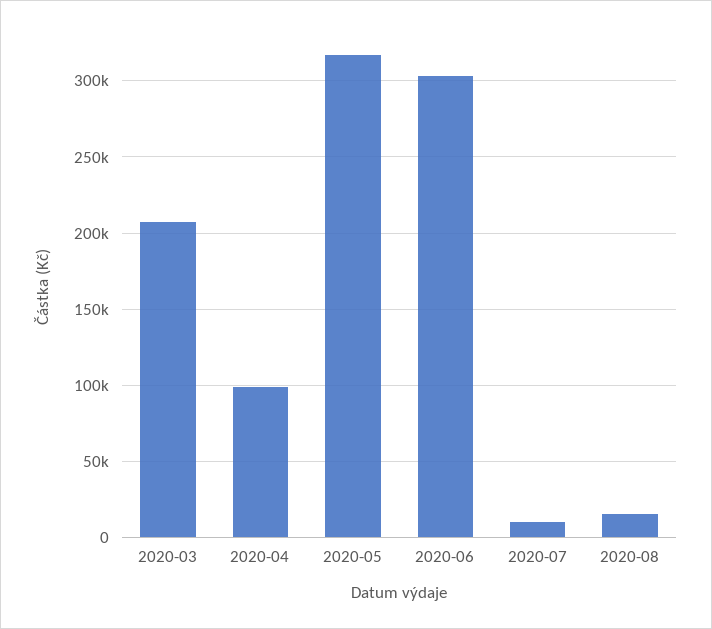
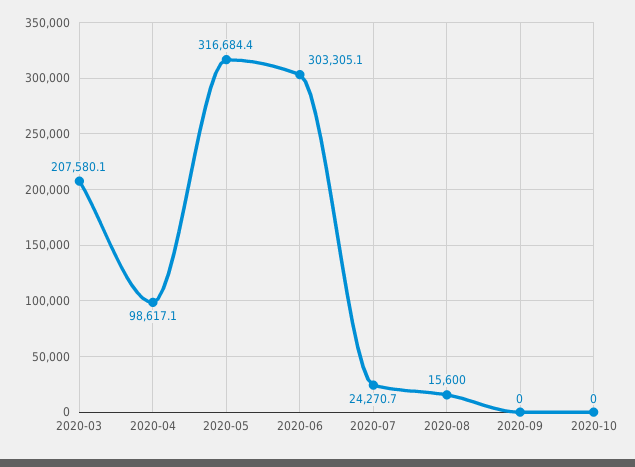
2020-07: 10000 -> 24270.7
2020-09: none -> 0
2020-10: none -> 0

